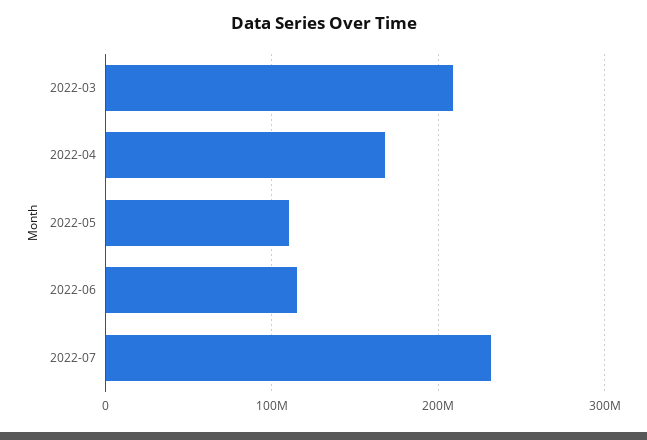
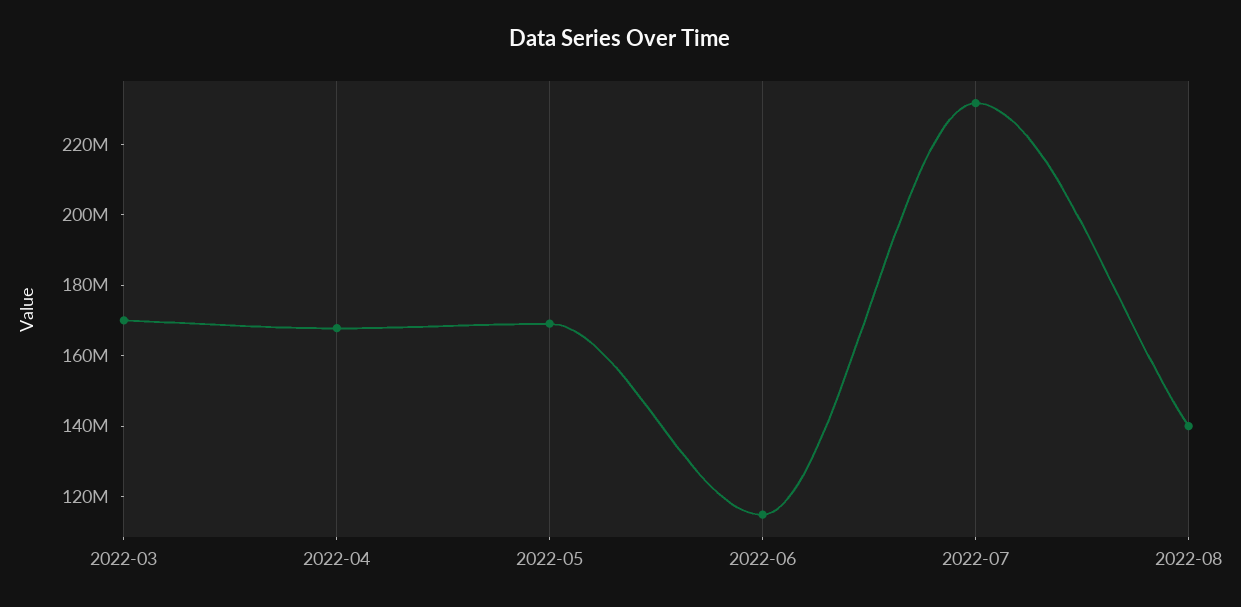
2022-03: 210000000 -> 170000000
2022-05: 110000000 -> 170000000
2022-08: none -> 140000000

